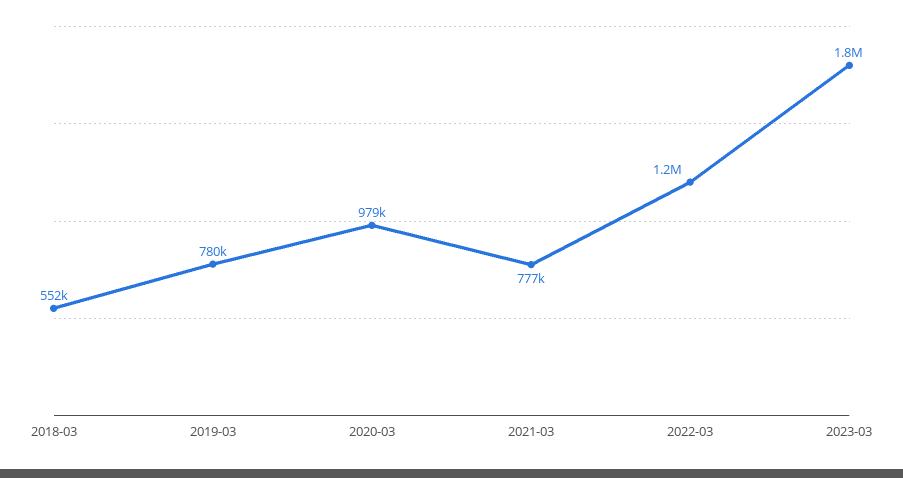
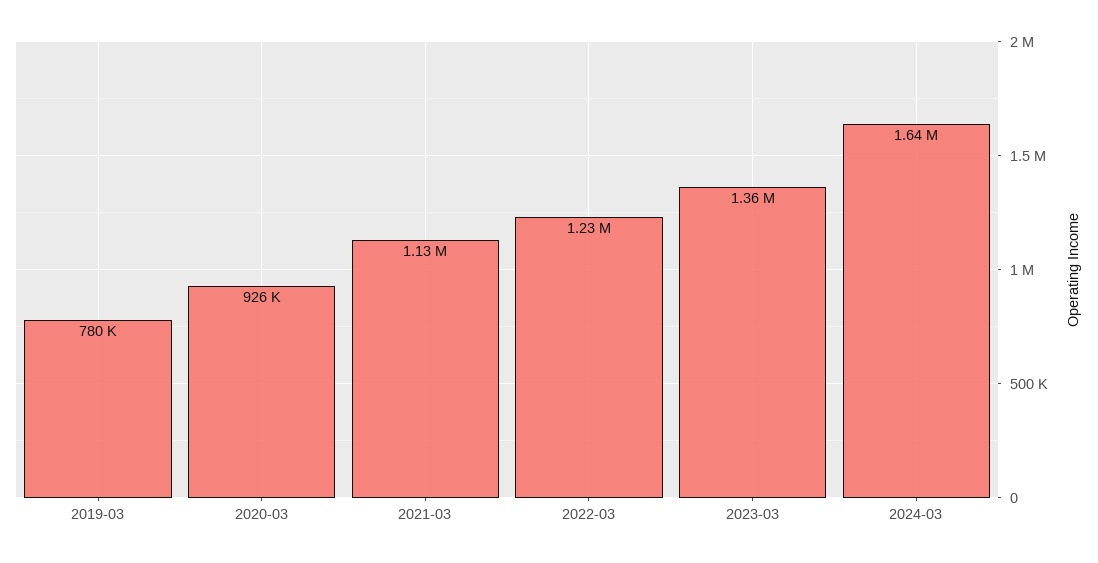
2018-03: 552000 -> none
2020-03: 979000 -> 926000
2021-03: 777000 -> 1130000
2023-03: 1800000 -> 1360000
2024-03: none -> 1640000

